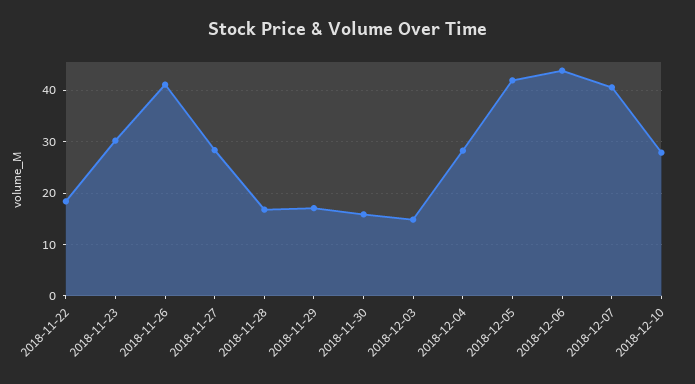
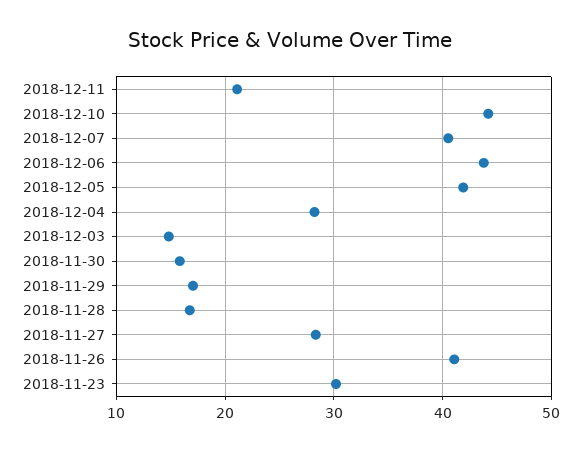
2018-11-22: 18 -> none
2018-12-10: 28 -> 44
2018-12-11: none -> 21

